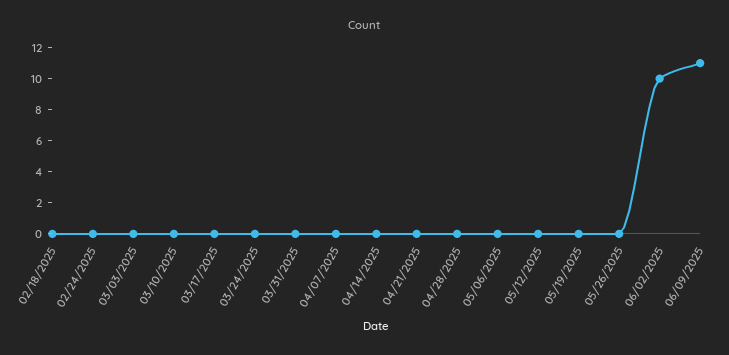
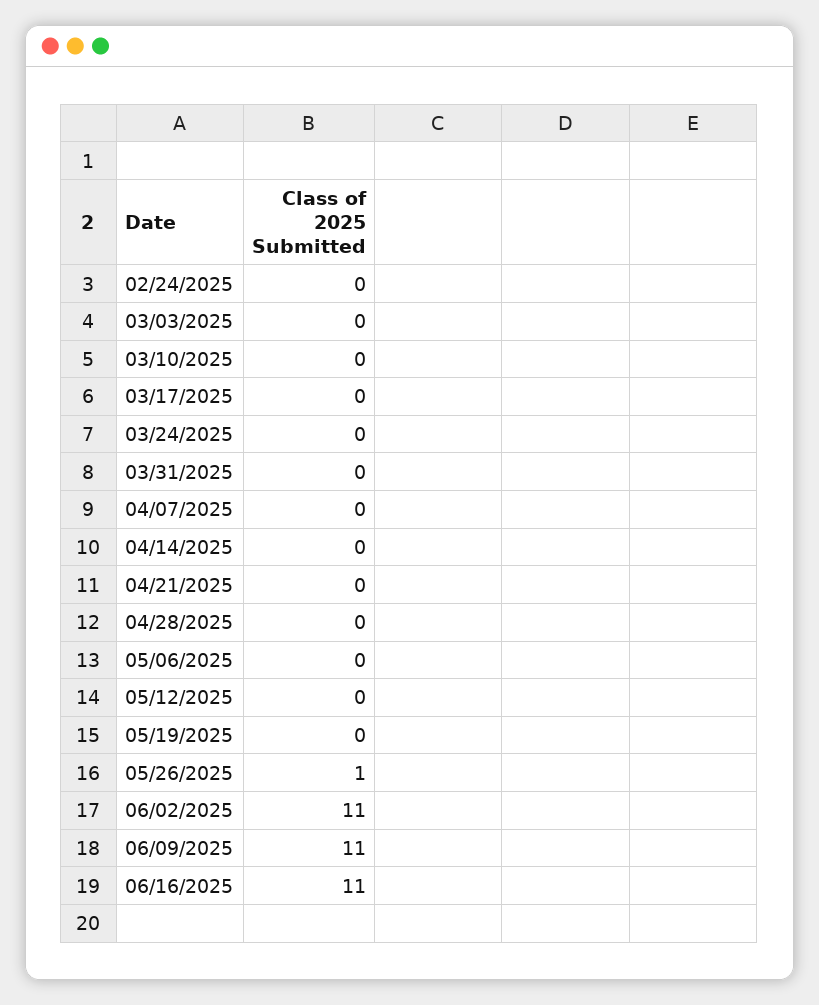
02/18/2025: 0 -> none
05/26/2025: 0 -> 1
06/02/2025: 10 -> 11
06/16/2025: none -> 11

